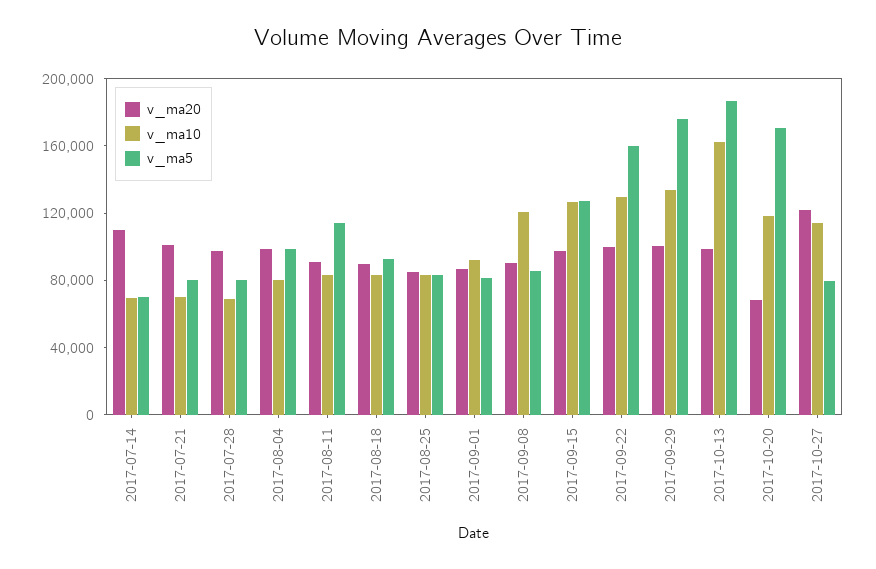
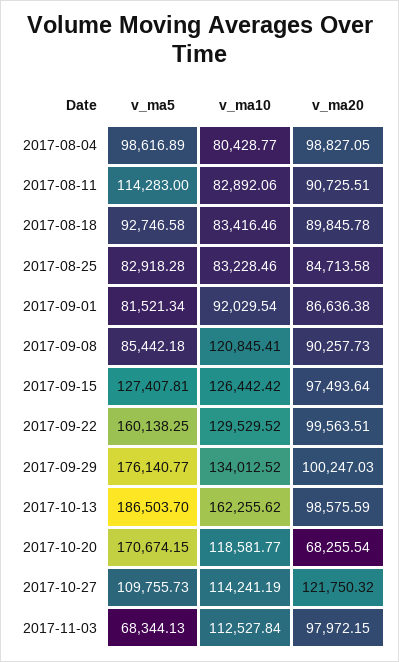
v_ma20, 2017-07-14: 110000 -> none
v_ma10, 2017-07-14: 70000 -> none
v_ma5, 2017-07-14: 70000 -> none
v_ma20, 2017-07-21: 100000 -> none
v_ma10, 2017-07-21: 70000 -> none
v_ma5, 2017-07-21: 80000 -> none
v_ma20, 2017-07-28: 100000 -> none
v_ma10, 2017-07-28: 70000 -> none
v_ma5, 2017-07-28: 80000 -> none
v_ma5, 2017-10-27: 80000 -> 109755.73
v_ma5, 2017-11-03: none -> 68344.13
v_ma10, 2017-11-03: none -> 112527.84
v_ma20, 2017-11-03: none -> 97972.15

